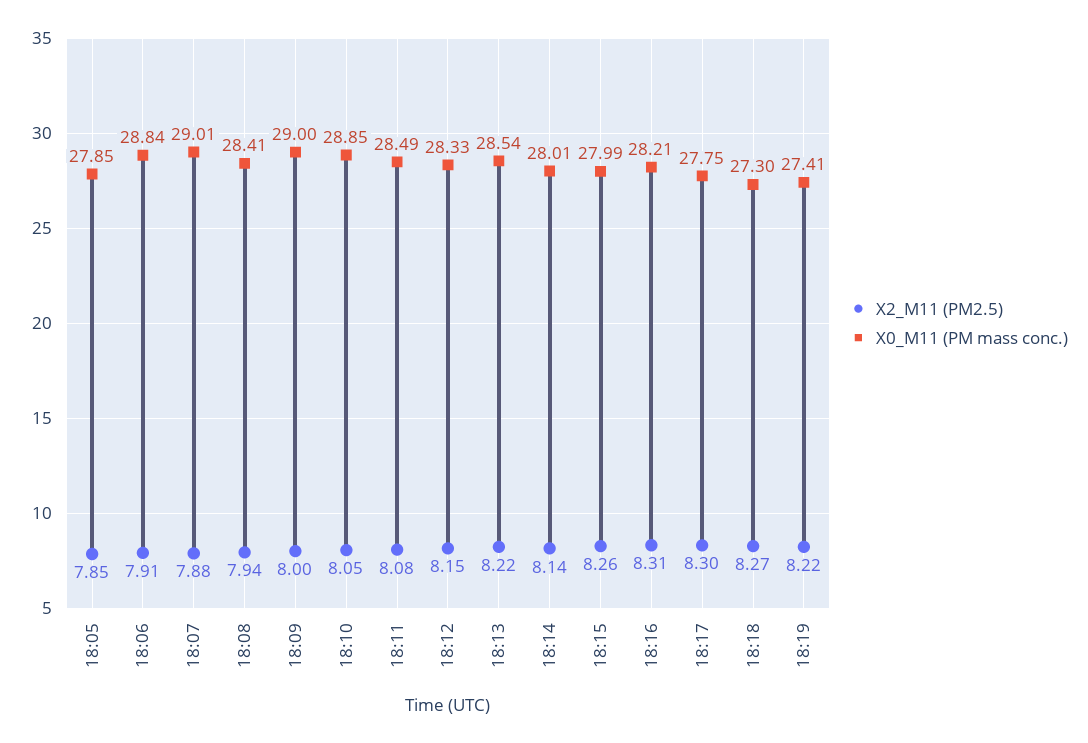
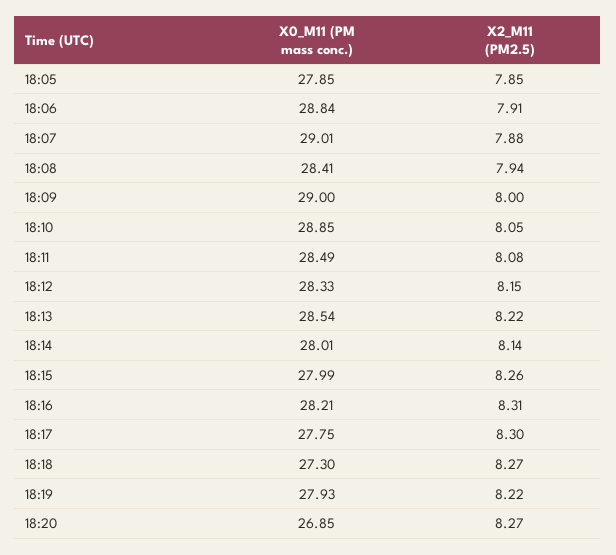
X0_M11 (PM mass conc.), 18:19: 27.41 -> 27.93
X0_M11 (PM mass conc.), 18:20: none -> 26.85
X2_M11 (PM2.5), 18:20: none -> 8.27

